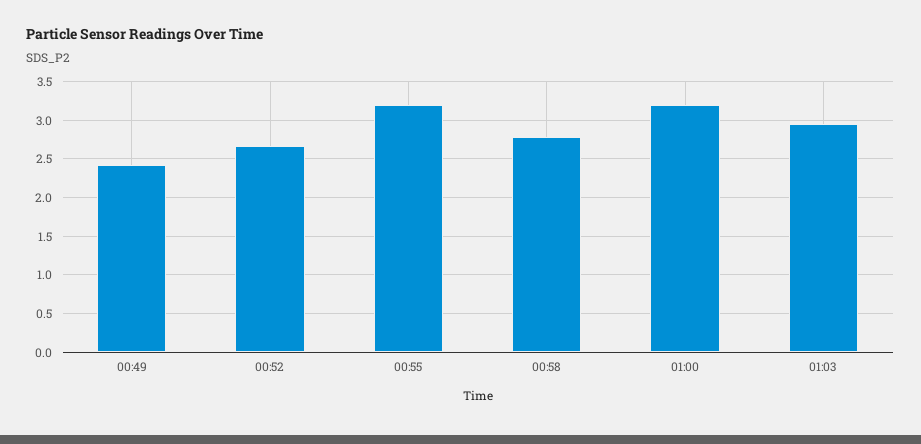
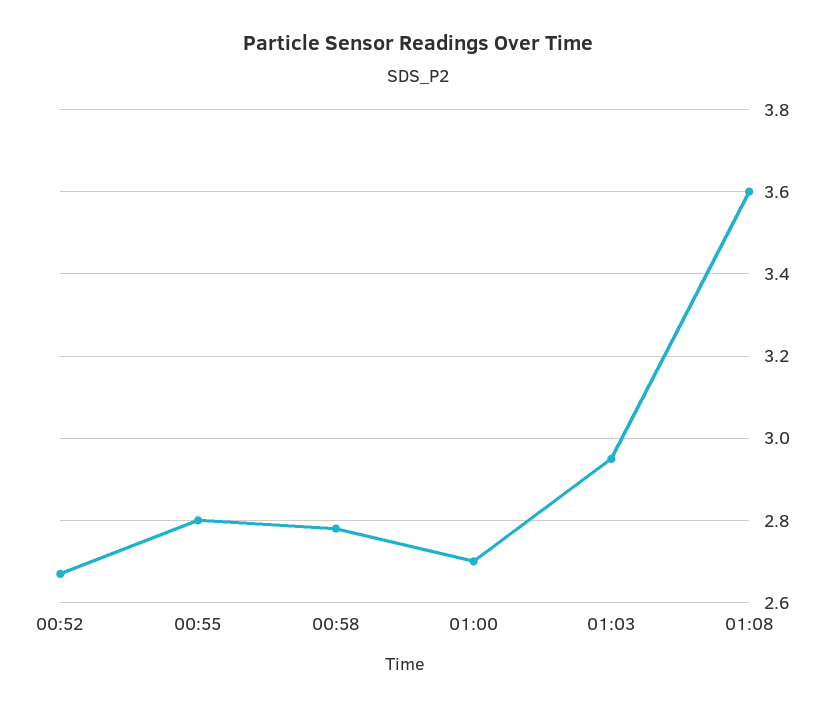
00:49: 2.4 -> none
00:55: 3.2 -> 2.8
01:00: 3.2 -> 2.7
01:08: none -> 3.6

